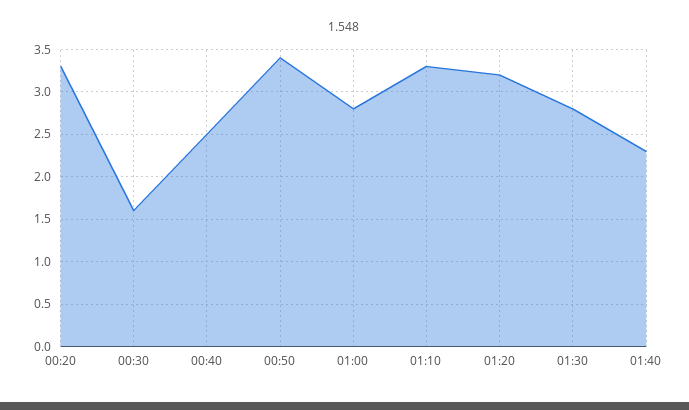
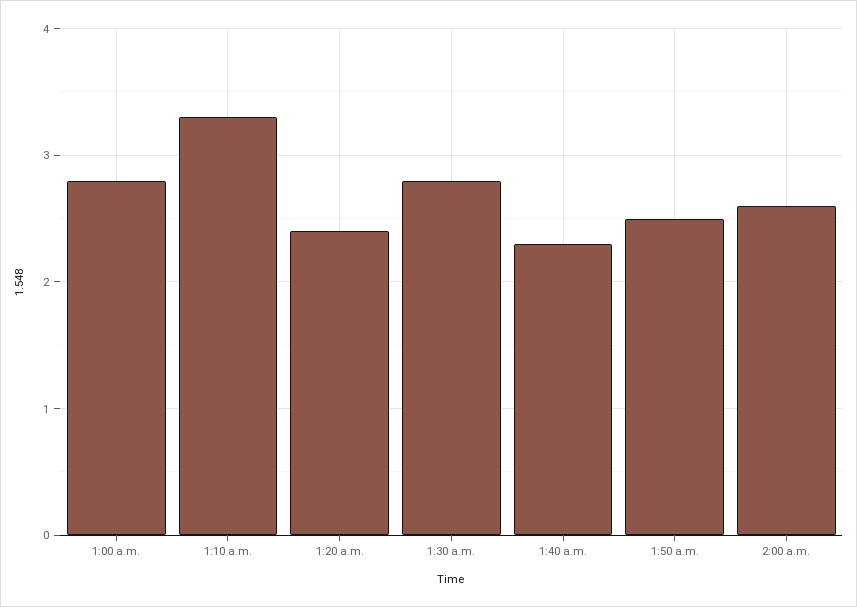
00:20: 3.3 -> none
00:30: 1.6 -> none
00:40: 2.5 -> none
00:50: 3.4 -> none
01:20: 3.2 -> 2.4
1:50 a.m.: none -> 2.5
2:00 a.m.: none -> 2.6

